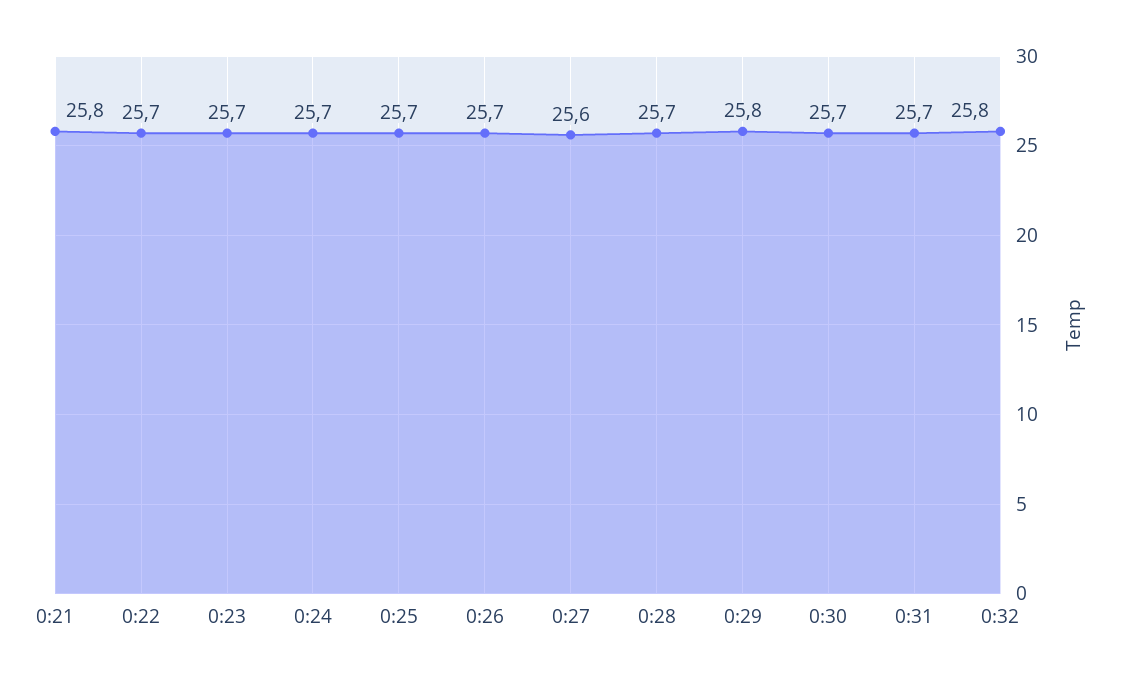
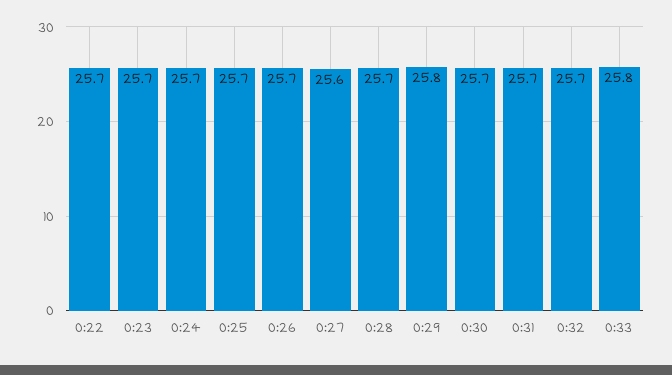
0:21: 25.8 -> none
0:32: 25.8 -> 25.7
0:33: none -> 25.8

